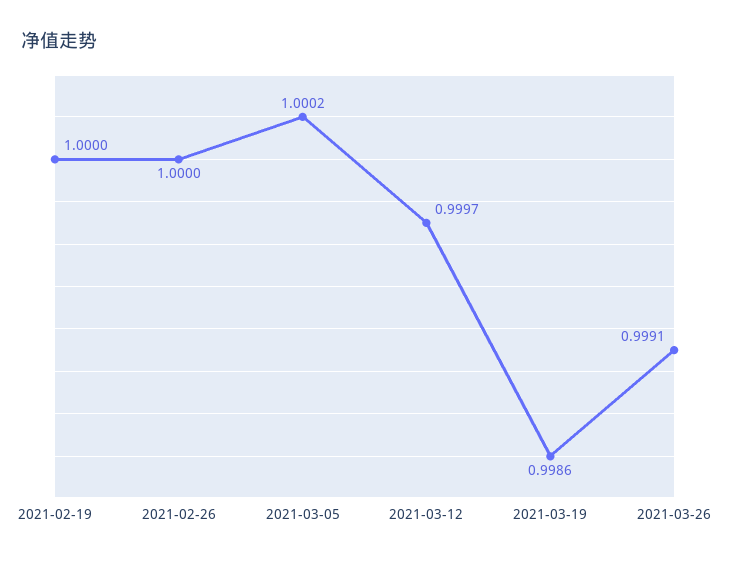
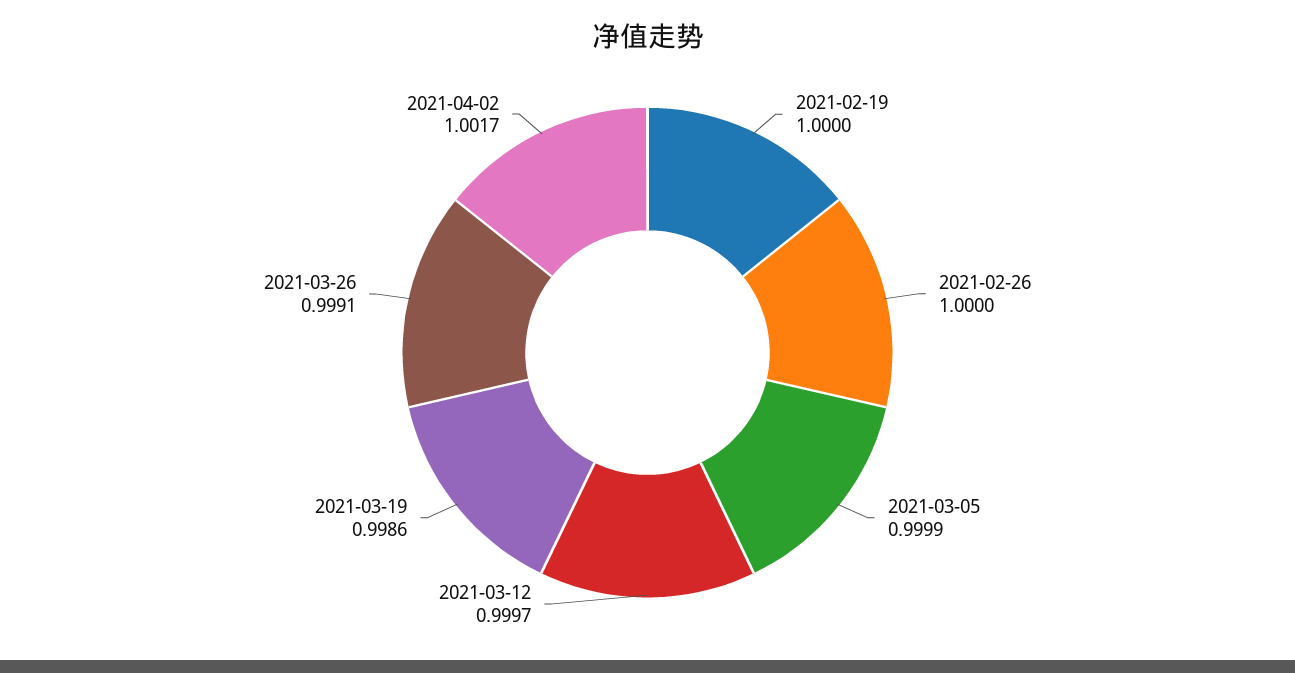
2021-03-05: 1.0002 -> 0.9999
2021-04-02: none -> 1.0017

